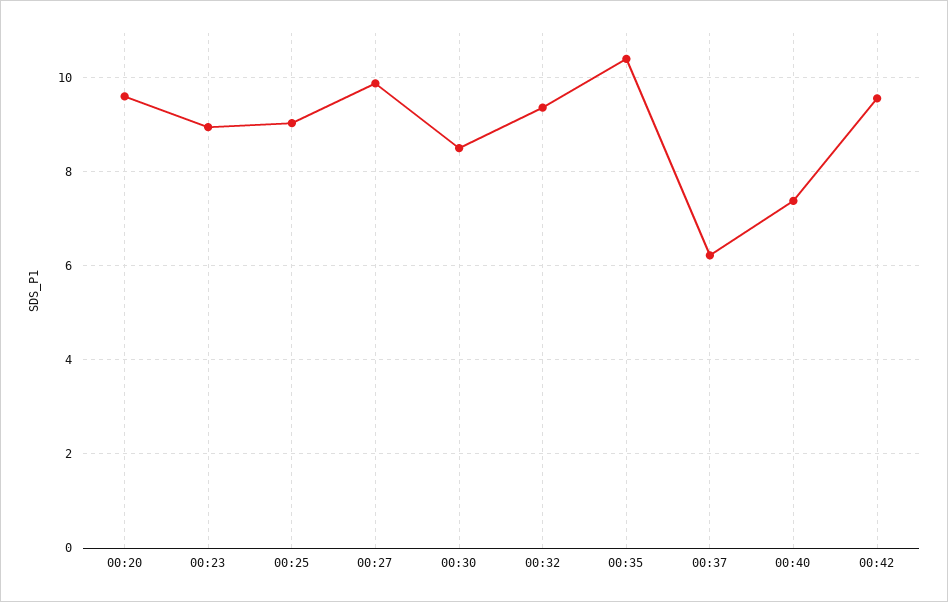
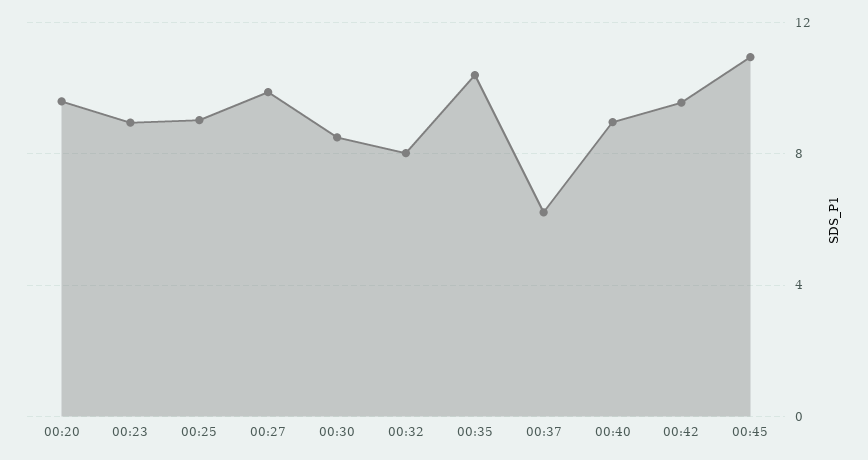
00:32: 9.4 -> 8
00:40: 7.4 -> 9
00:45: none -> 11

